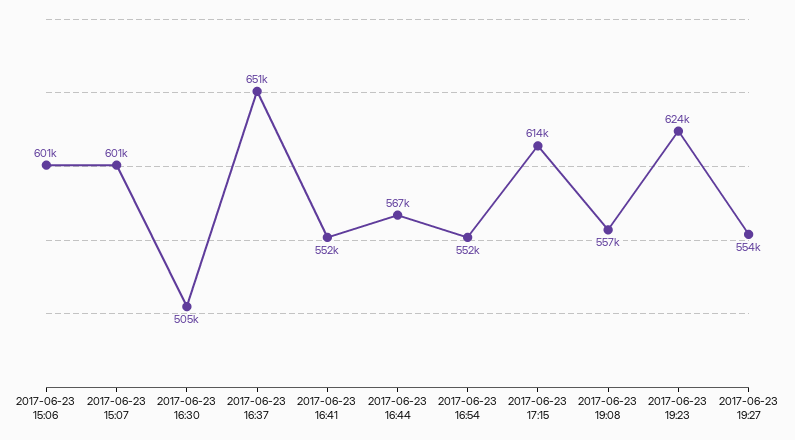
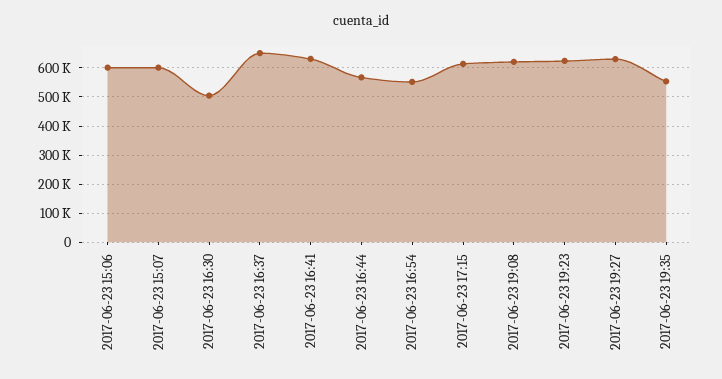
2017-06-23 16:41: 552000 -> 625000
2017-06-23 19:08: 557000 -> 625000
2017-06-23 19:27: 554000 -> 625000
2017-06-23 19:35: none -> 550000

